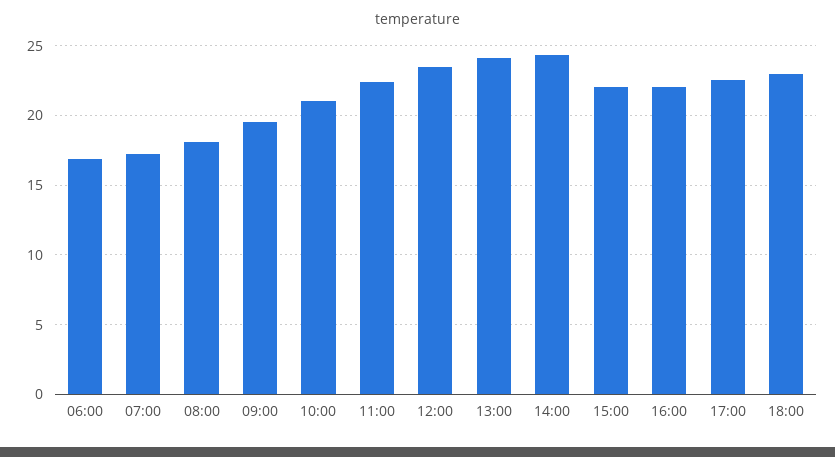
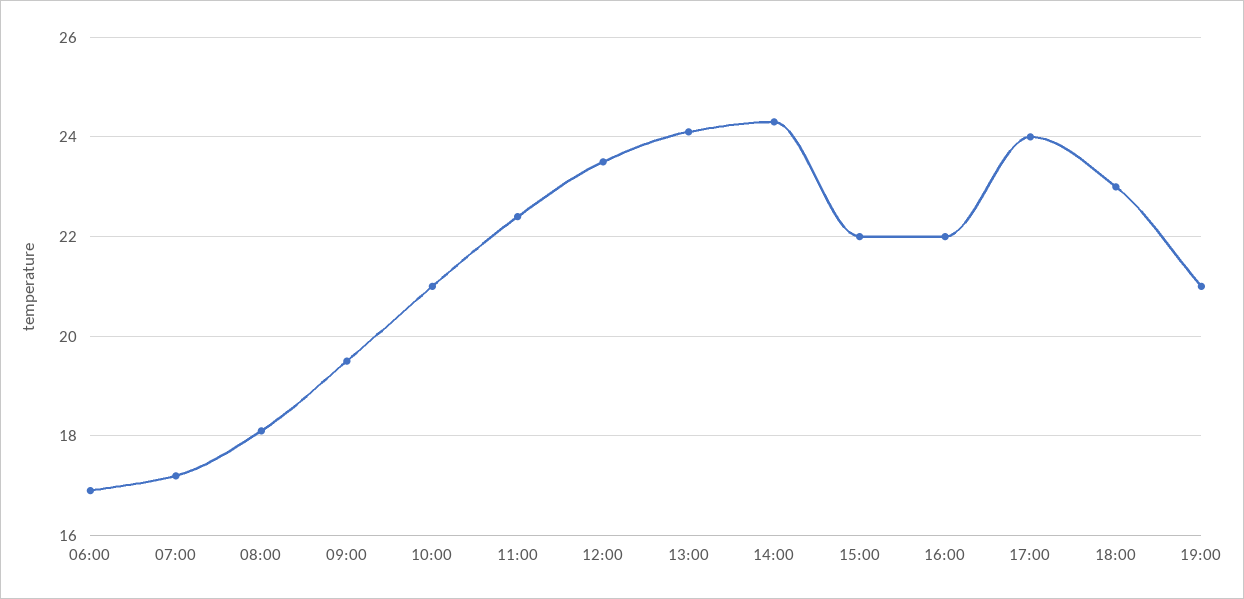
17:00: 22.5 -> 24
19:00: none -> 21

